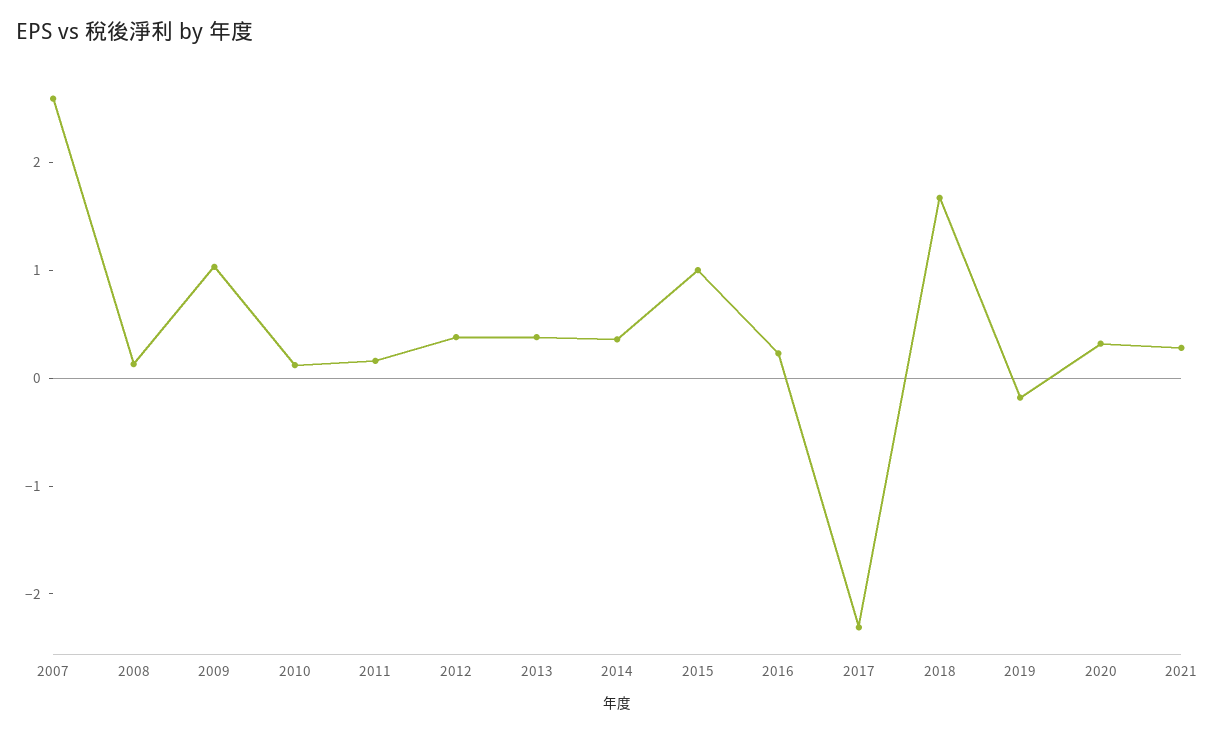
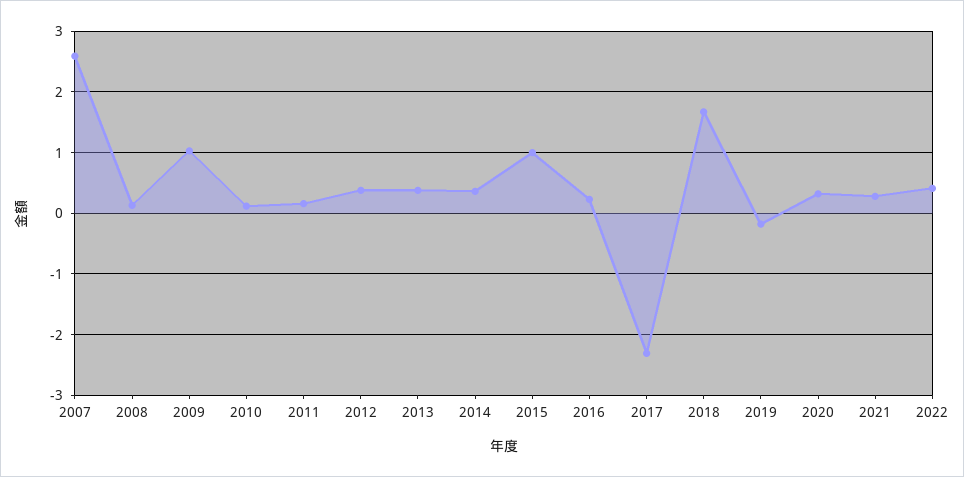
2022: none -> 0.4

